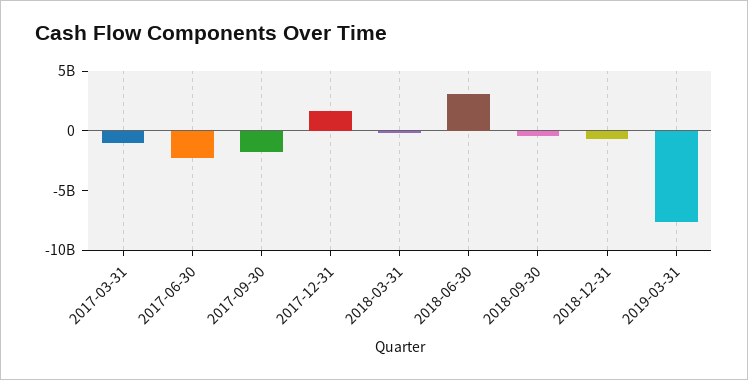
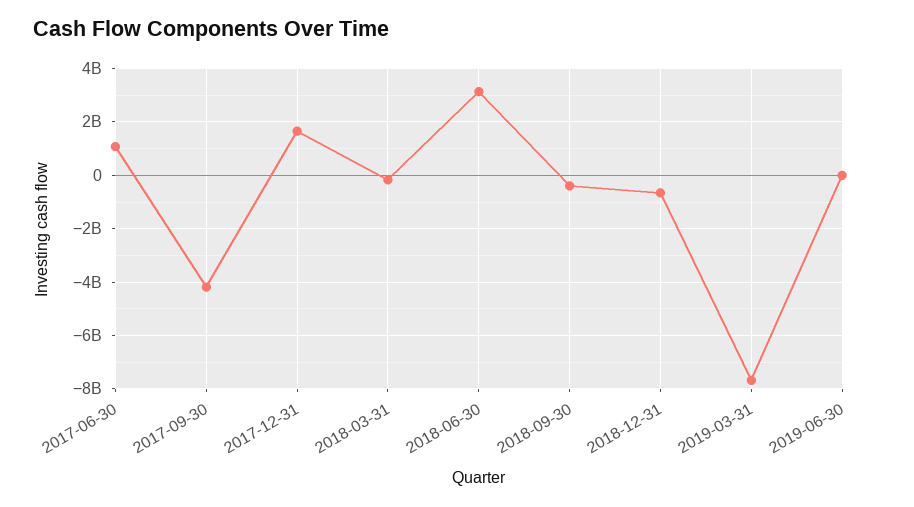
2017-03-31: -1000000000 -> none
2017-06-30: -2000000000 -> 1000000000
2017-09-30: -2000000000 -> -4250000000
2019-06-30: none -> 0

